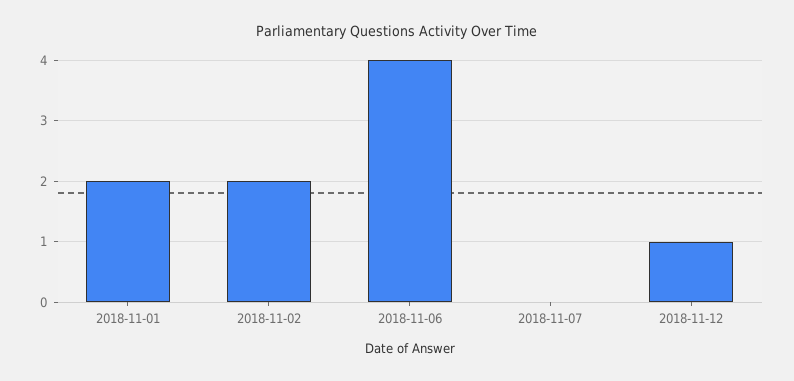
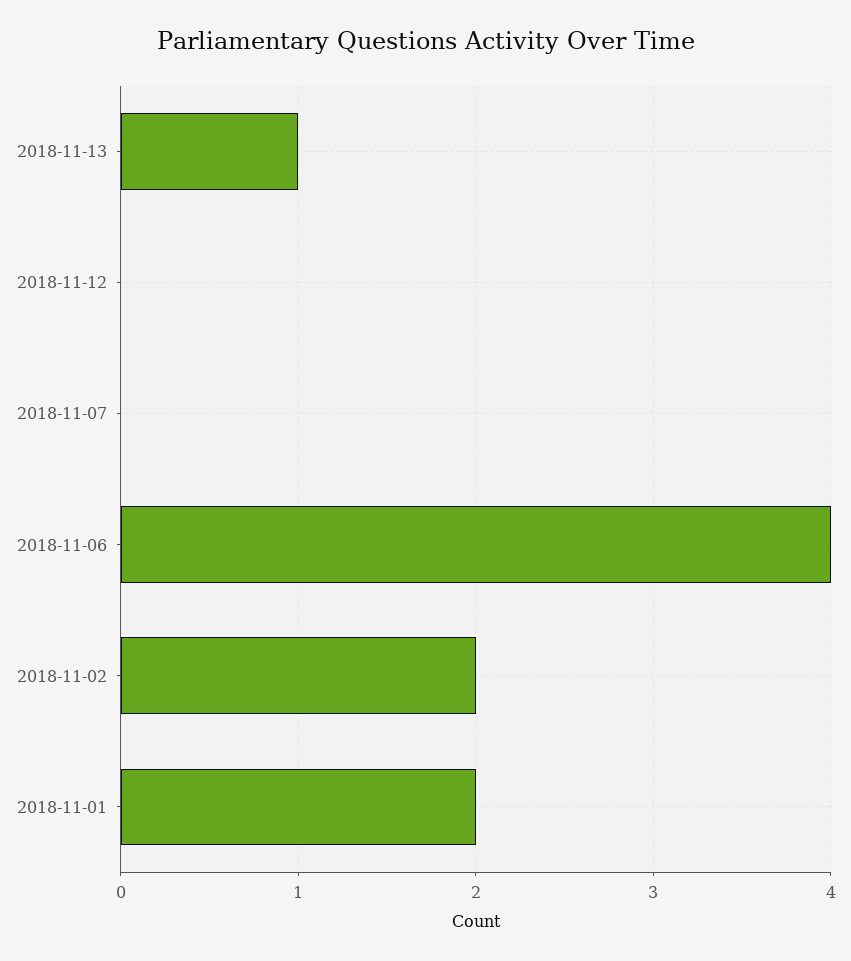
2018-11-12: 1 -> 0
2018-11-13: none -> 1

